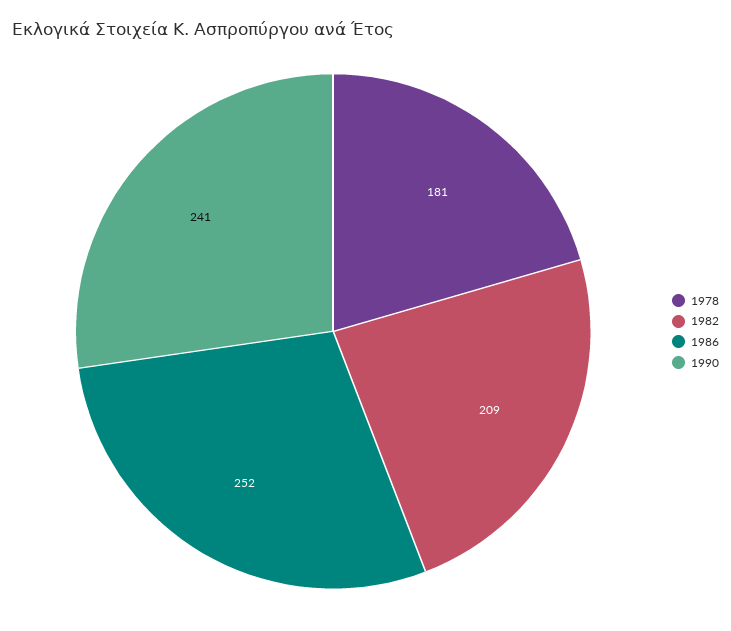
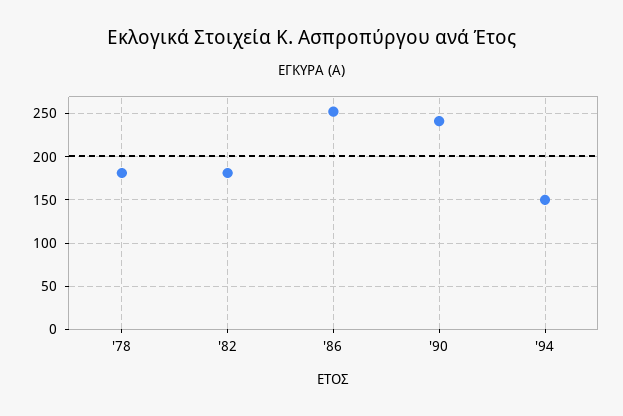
1982: 209 -> 180
'94: none -> 150

